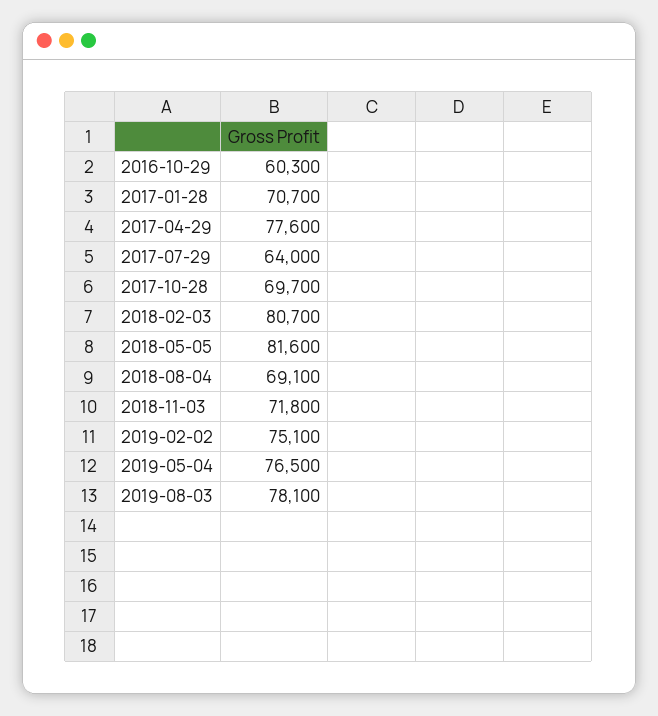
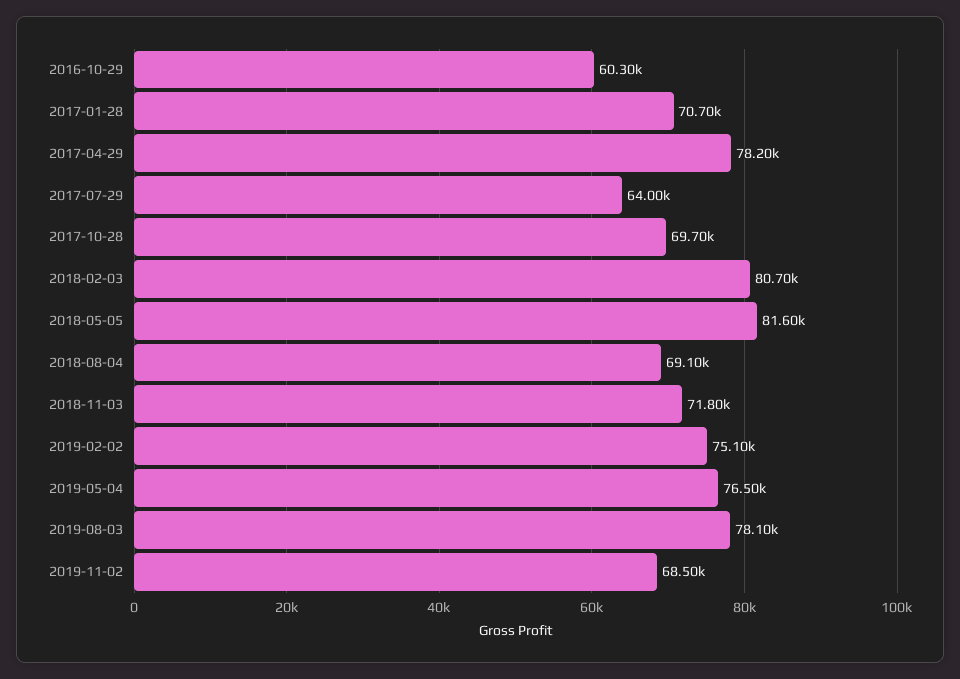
2017-04-29: 77600 -> 78200
2019-11-02: none -> 68500

